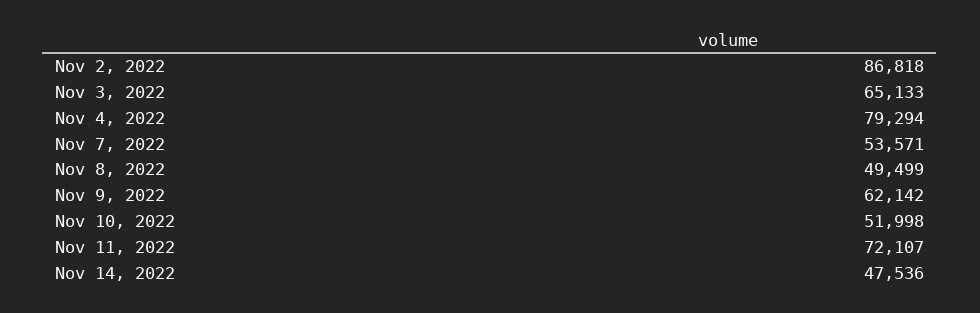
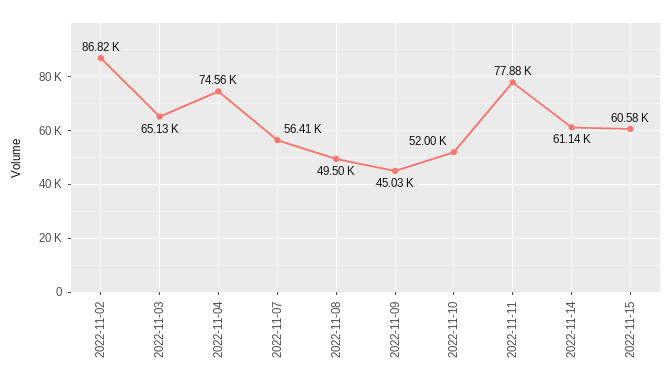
Nov 4, 2022: 79294 -> 74560
Nov 7, 2022: 53571 -> 56410
Nov 9, 2022: 62142 -> 45030
Nov 11, 2022: 72107 -> 77880
Nov 14, 2022: 47536 -> 61140
2022-11-15: none -> 60580

